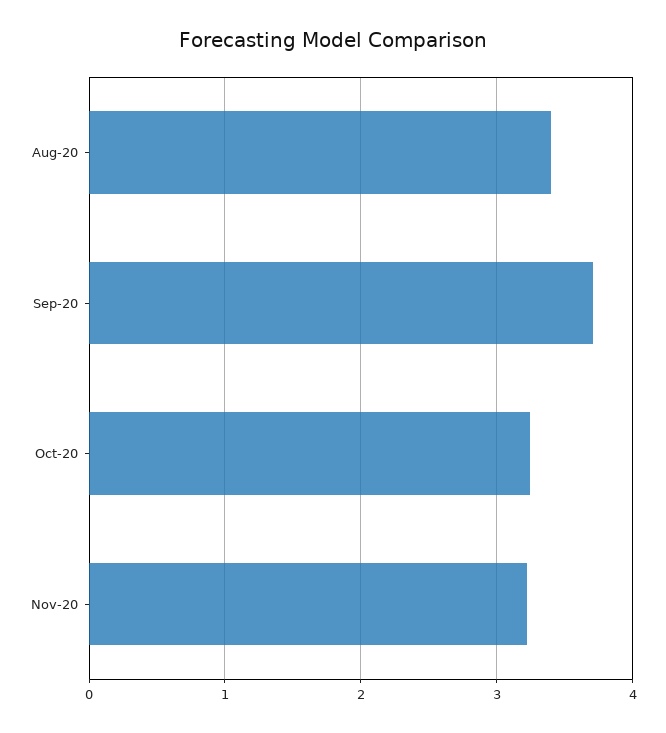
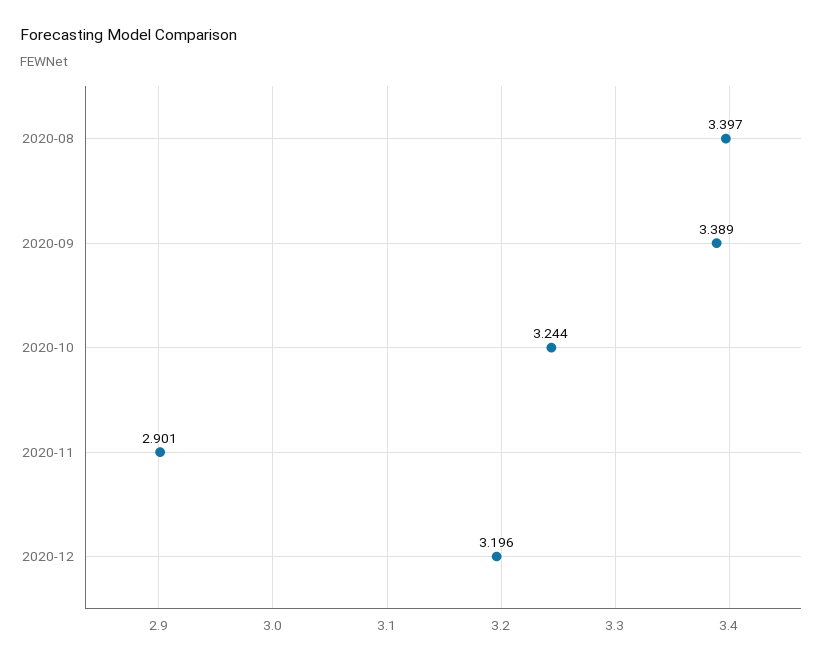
Sep-20: 3.7 -> 3.389
Nov-20: 3.2 -> 2.901
2020-12: none -> 3.196

